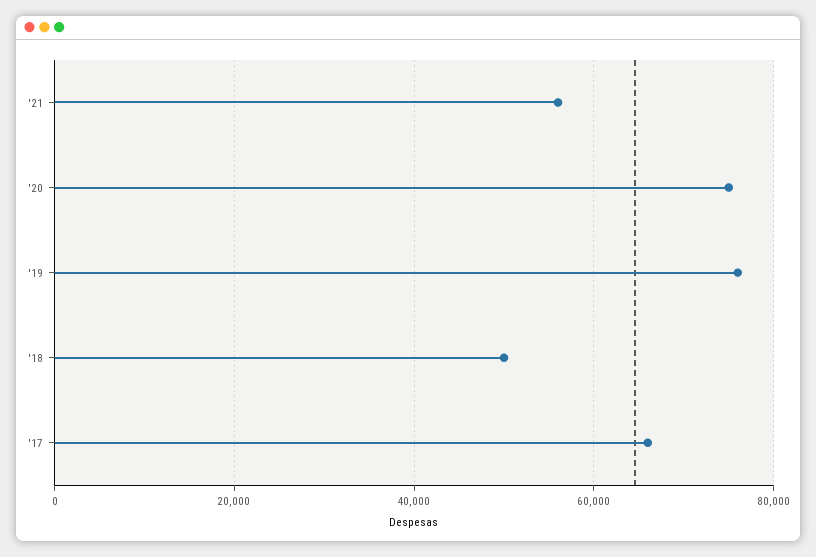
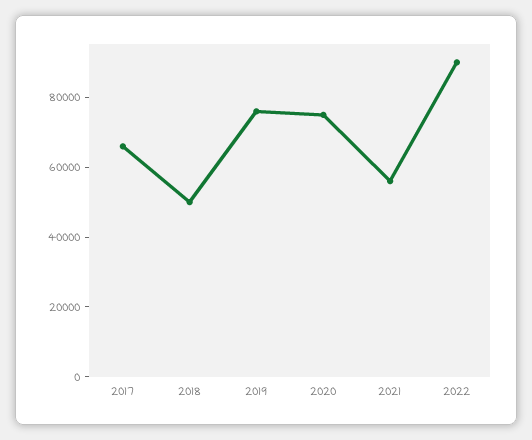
2022: none -> 90000

